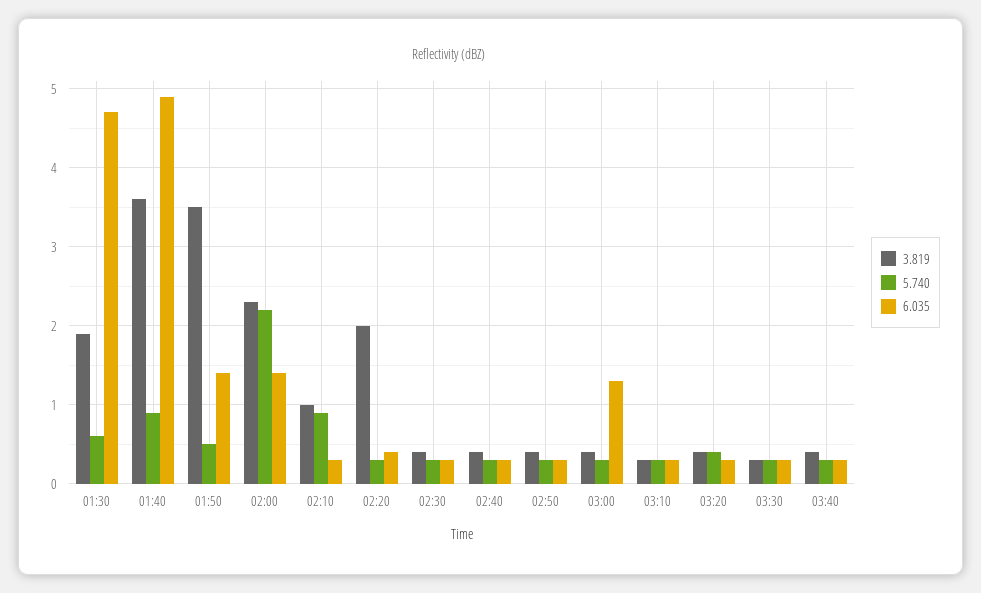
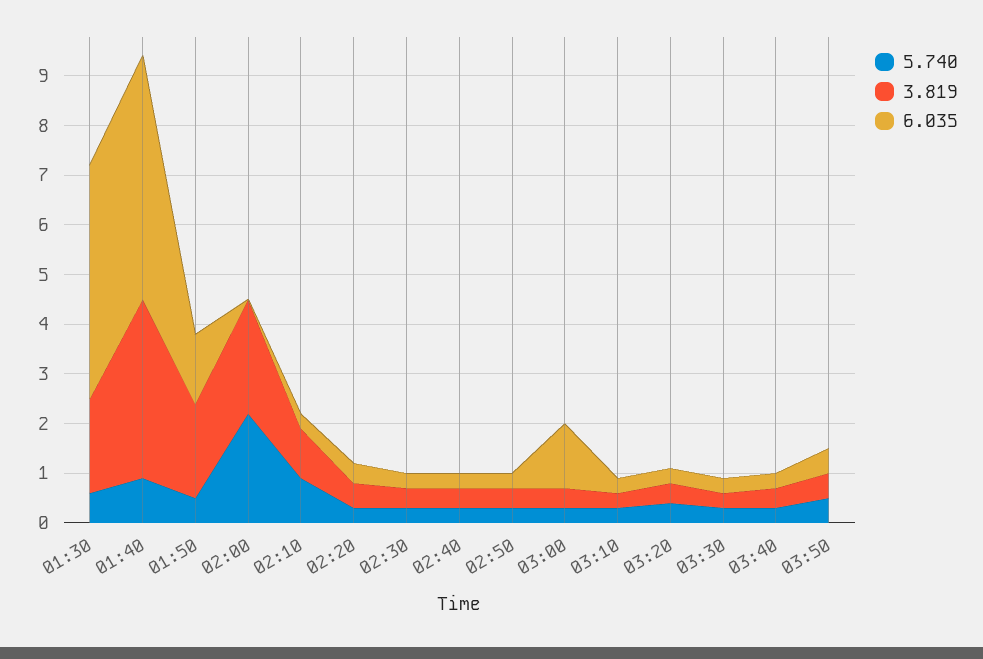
3.819, 01:50: 3.5 -> 2
6.035, 02:00: 1.4 -> 0
3.819, 02:20: 2 -> 0.5
5.740, 03:50: none -> 0.5
3.819, 03:50: none -> 0.5
6.035, 03:50: none -> 0.5

